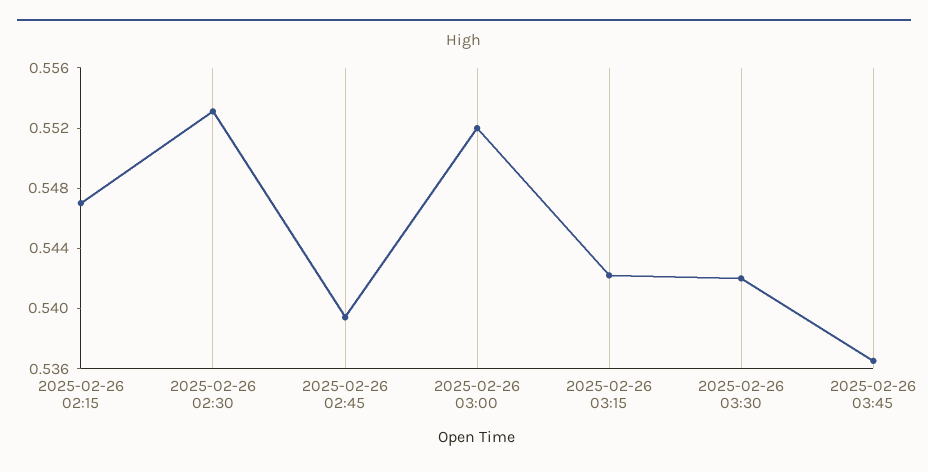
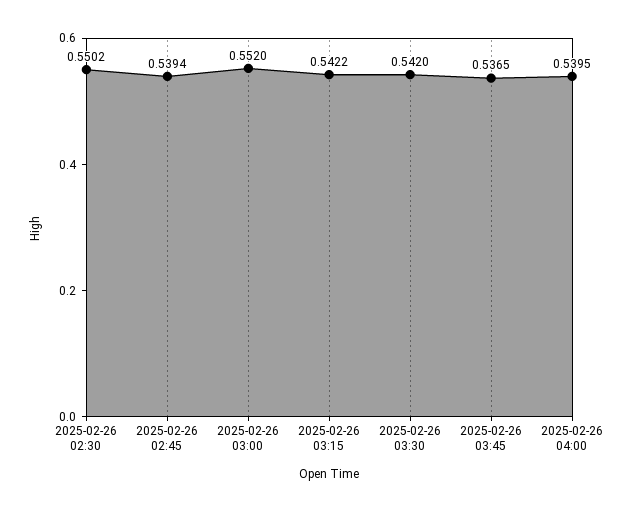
2025-02-26 02:15: 0.547 -> none
2025-02-26 02:30: 0.553 -> 0.5502
2025-02-26 04:00: none -> 0.5395

